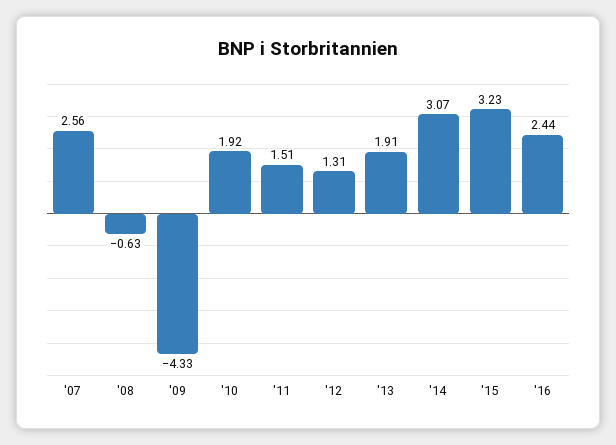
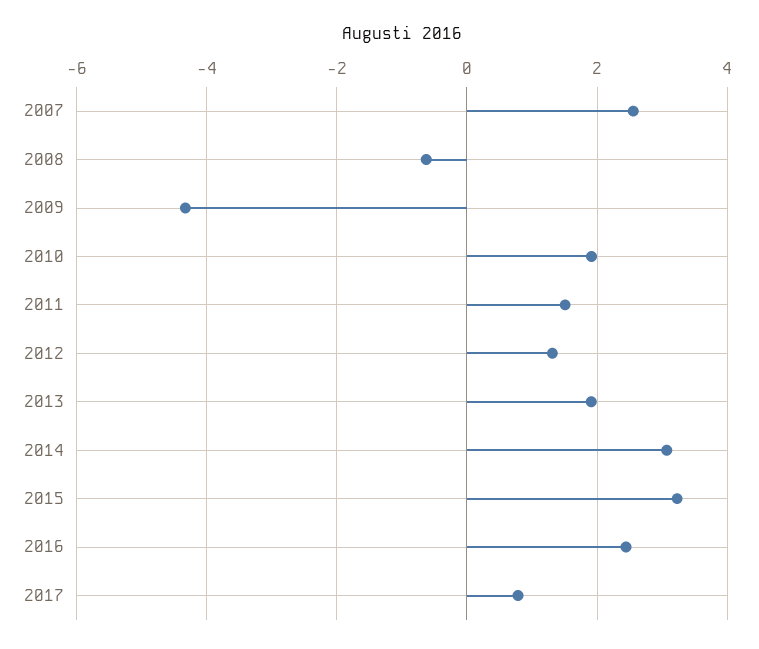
2017: none -> 0.8

